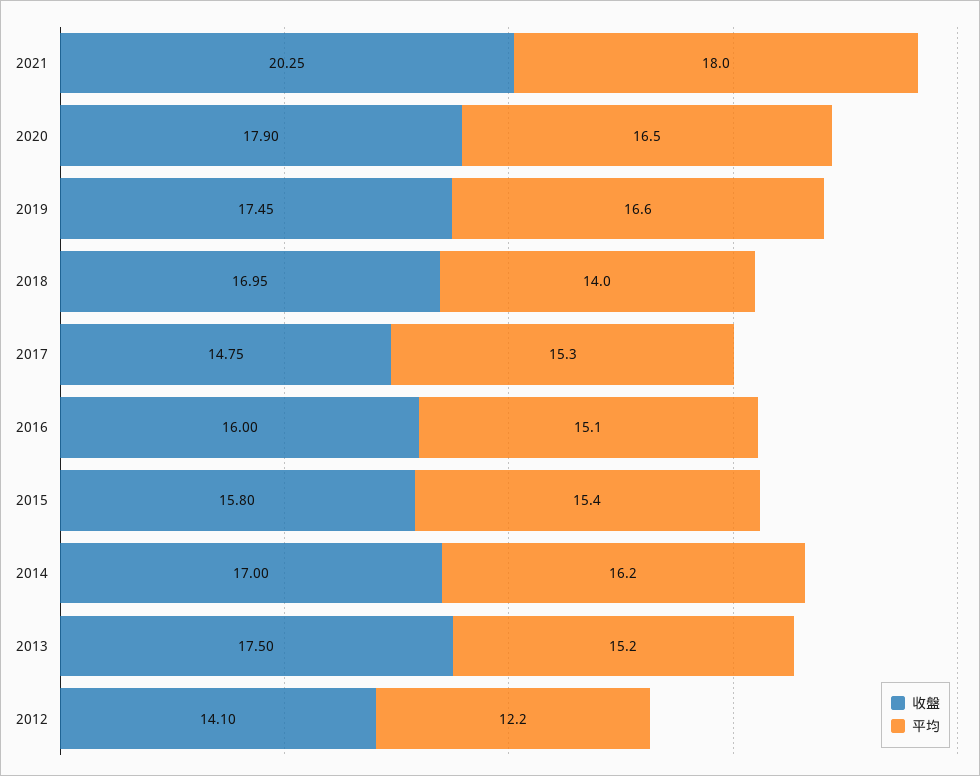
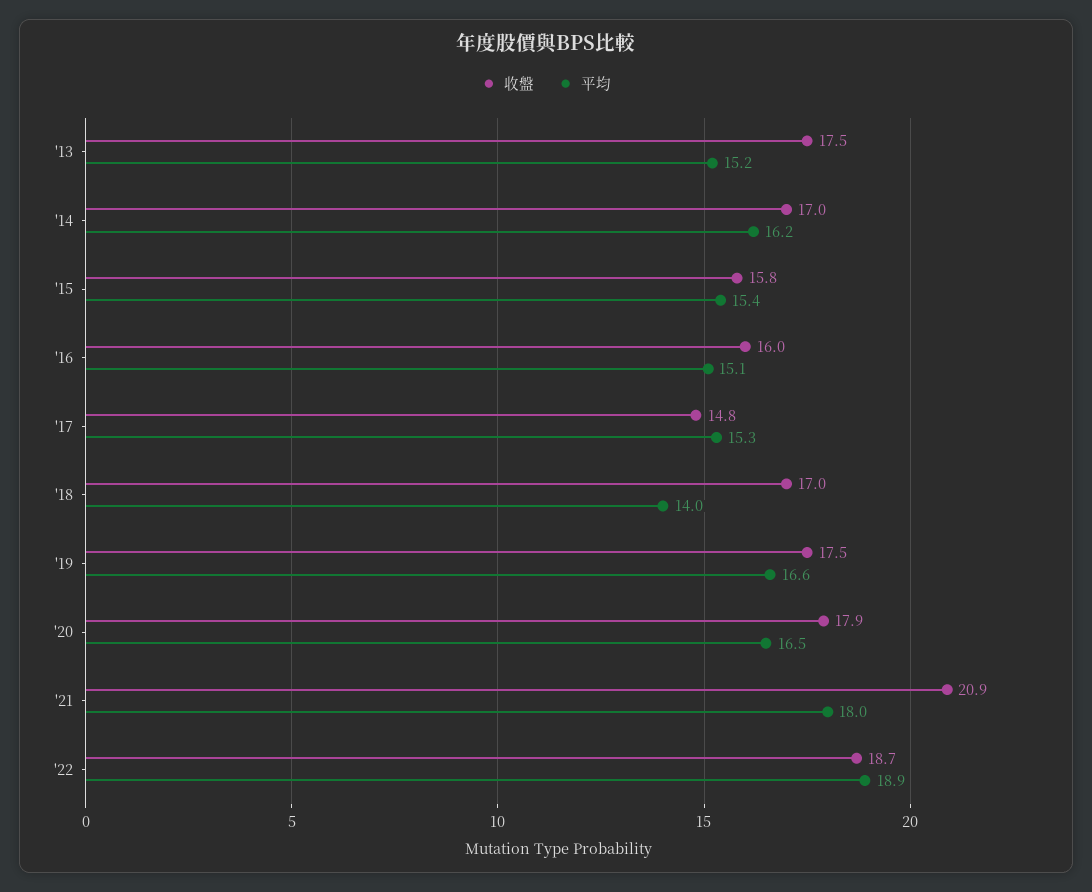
收盤, 2021: 20.25 -> 20.9
收盤, 2012: 14.1 -> none
平均, 2012: 12.2 -> none
收盤, '22: none -> 18.7
平均, '22: none -> 18.9

